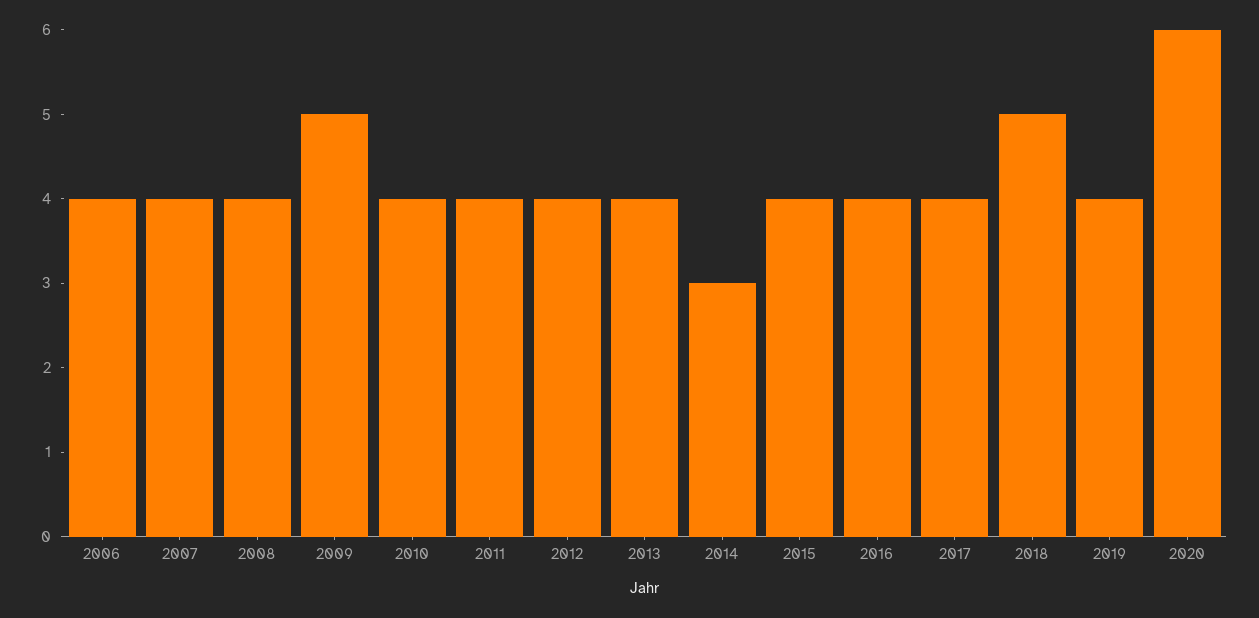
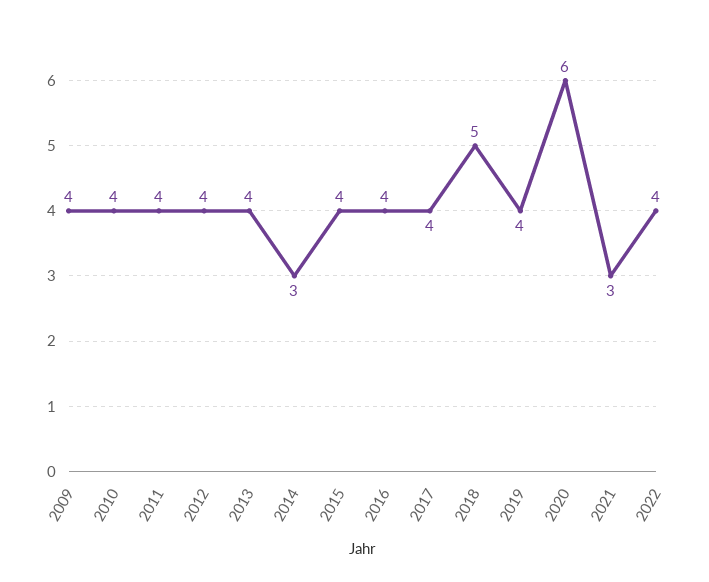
2006: 4 -> none
2007: 4 -> none
2008: 4 -> none
2009: 5 -> 4
2021: none -> 3
2022: none -> 4

